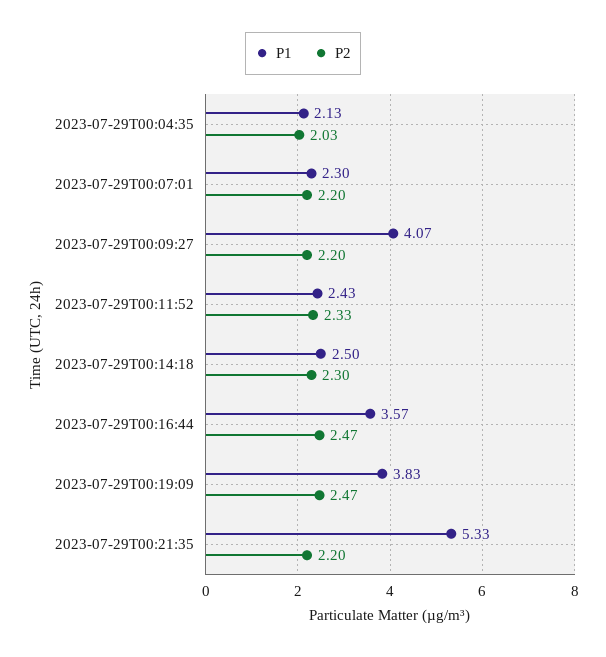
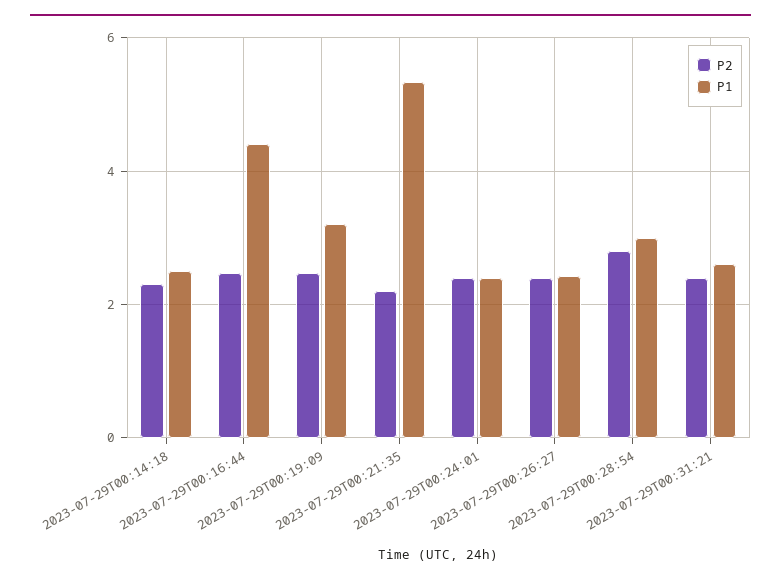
P1, 2023-07-29T00:04:35: 2.13 -> none
P2, 2023-07-29T00:04:35: 2.03 -> none
P1, 2023-07-29T00:07:01: 2.3 -> none
P2, 2023-07-29T00:07:01: 2.2 -> none
P1, 2023-07-29T00:09:27: 4.07 -> none
P2, 2023-07-29T00:09:27: 2.2 -> none
P1, 2023-07-29T00:11:52: 2.43 -> none
P2, 2023-07-29T00:11:52: 2.33 -> none
P1, 2023-07-29T00:16:44: 3.57 -> 4.4
P1, 2023-07-29T00:19:09: 3.83 -> 3.2
P2, 2023-07-29T00:24:01: none -> 2.4
P1, 2023-07-29T00:24:01: none -> 2.4
P2, 2023-07-29T00:26:27: none -> 2.4
P1, 2023-07-29T00:26:27: none -> 2.4
P2, 2023-07-29T00:28:54: none -> 2.8
P1, 2023-07-29T00:28:54: none -> 3
P2, 2023-07-29T00:31:21: none -> 2.4
P1, 2023-07-29T00:31:21: none -> 2.6

